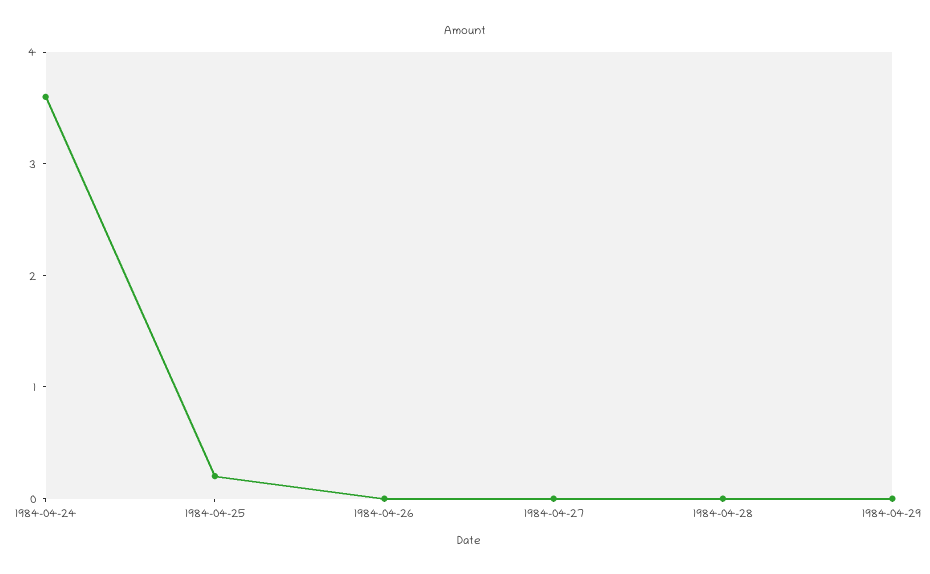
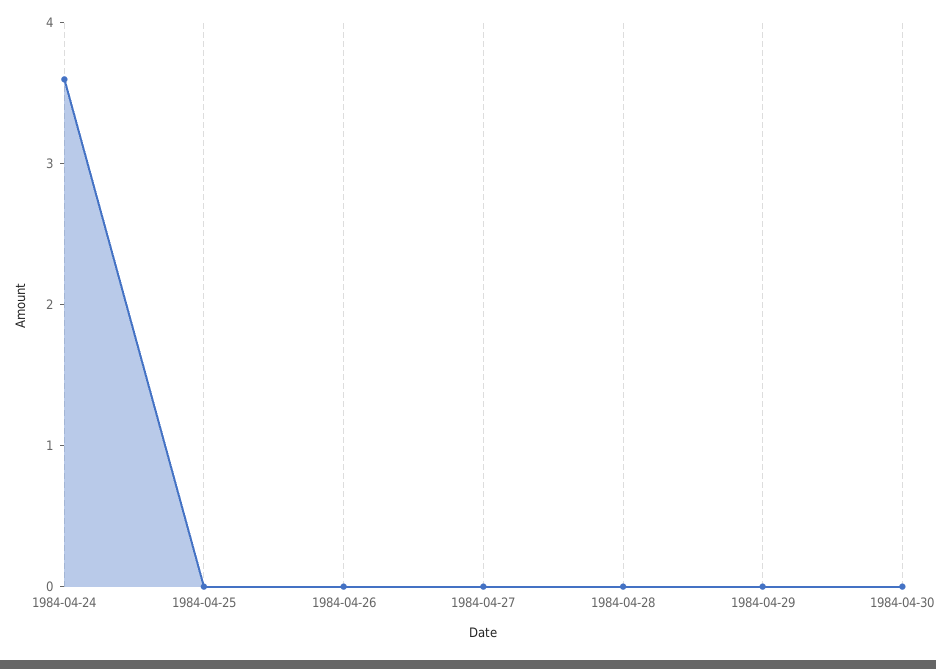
1984-04-25: 0.2 -> 0
1984-04-30: none -> 0

